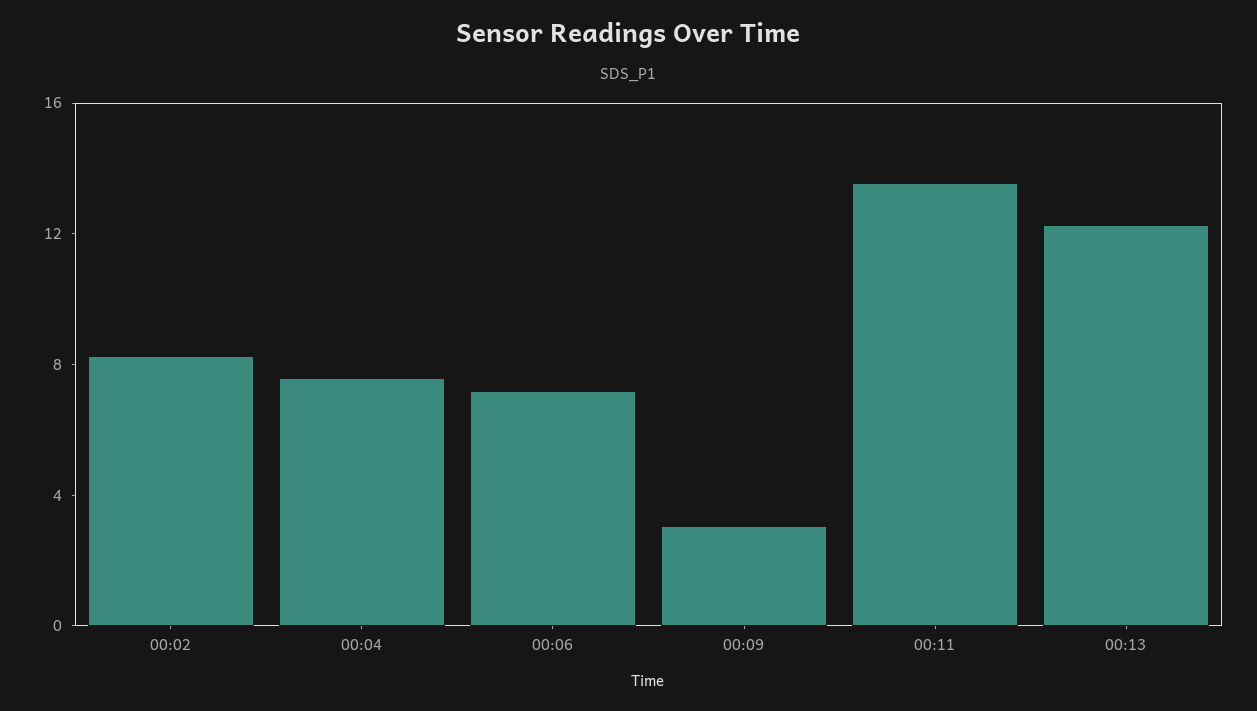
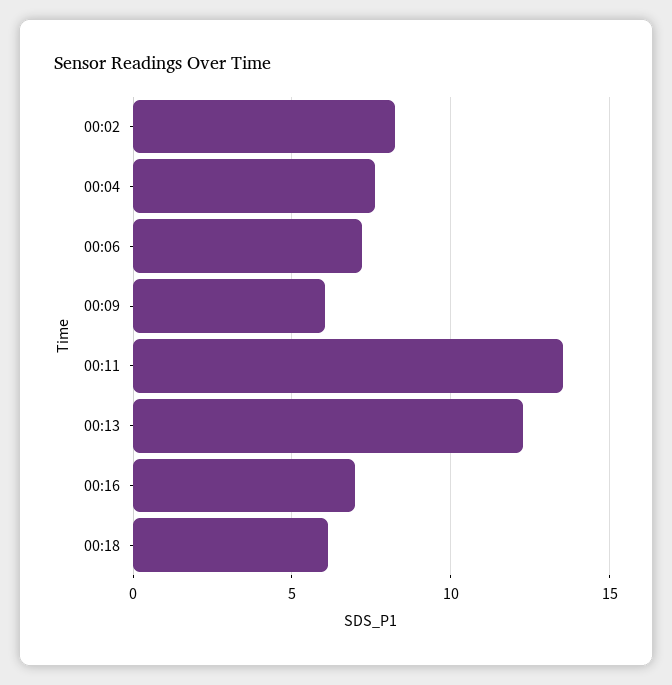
00:09: 3 -> 6
00:16: none -> 7
00:18: none -> 6

